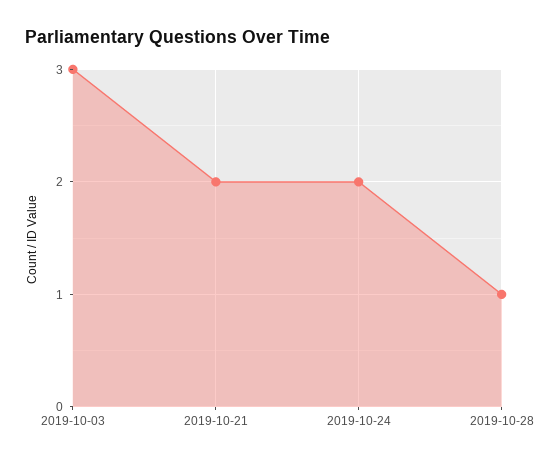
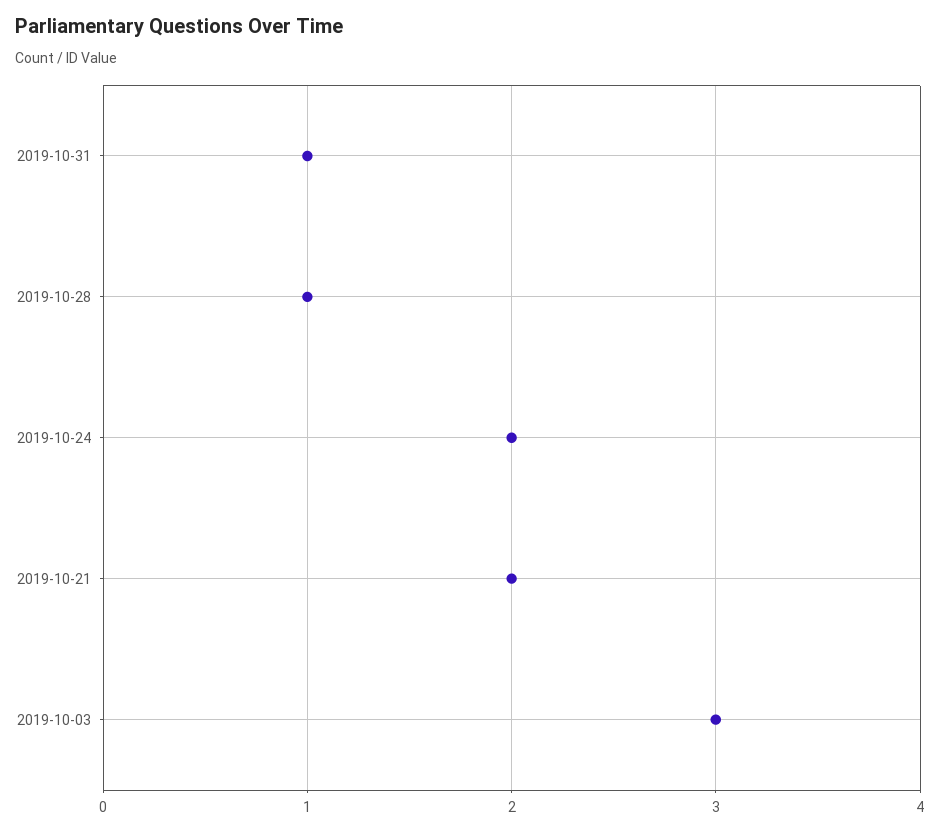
2019-10-31: none -> 1

